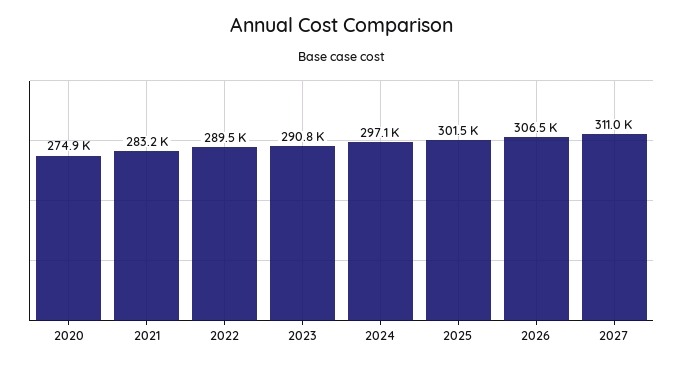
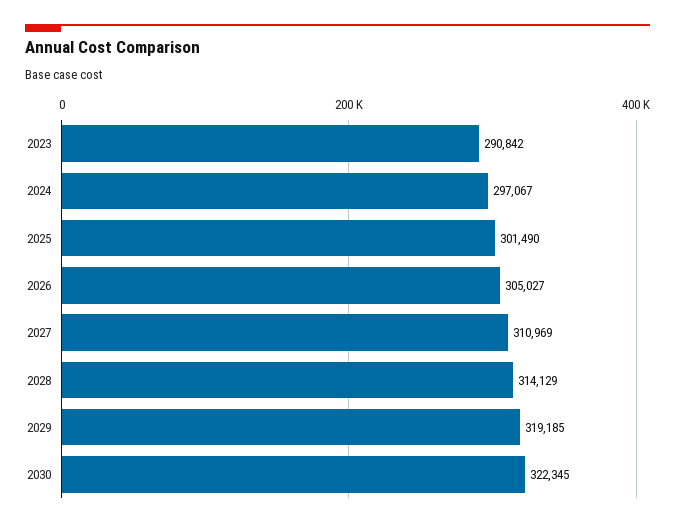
2020: 274900 -> none
2021: 283200 -> none
2022: 289500 -> none
2026: 306500 -> 305027
2028: none -> 314129
2029: none -> 319185
2030: none -> 322345

